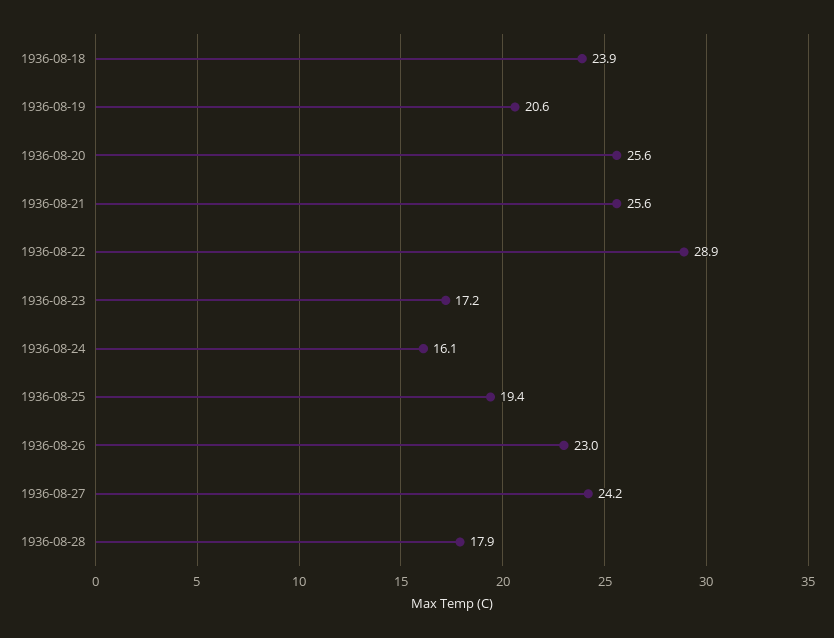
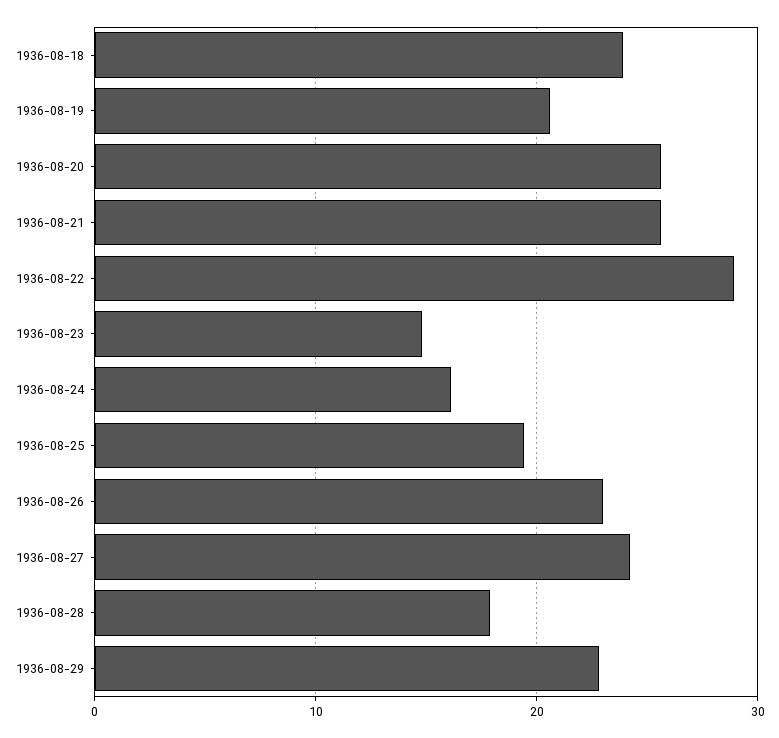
1936-08-23: 17.2 -> 15
1936-08-29: none -> 23

